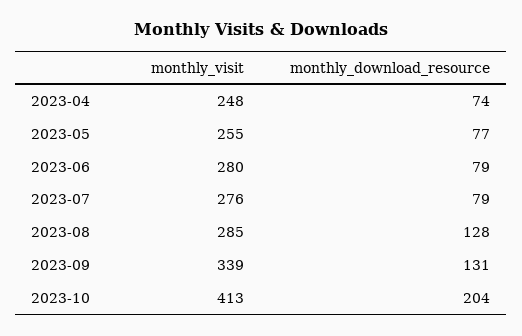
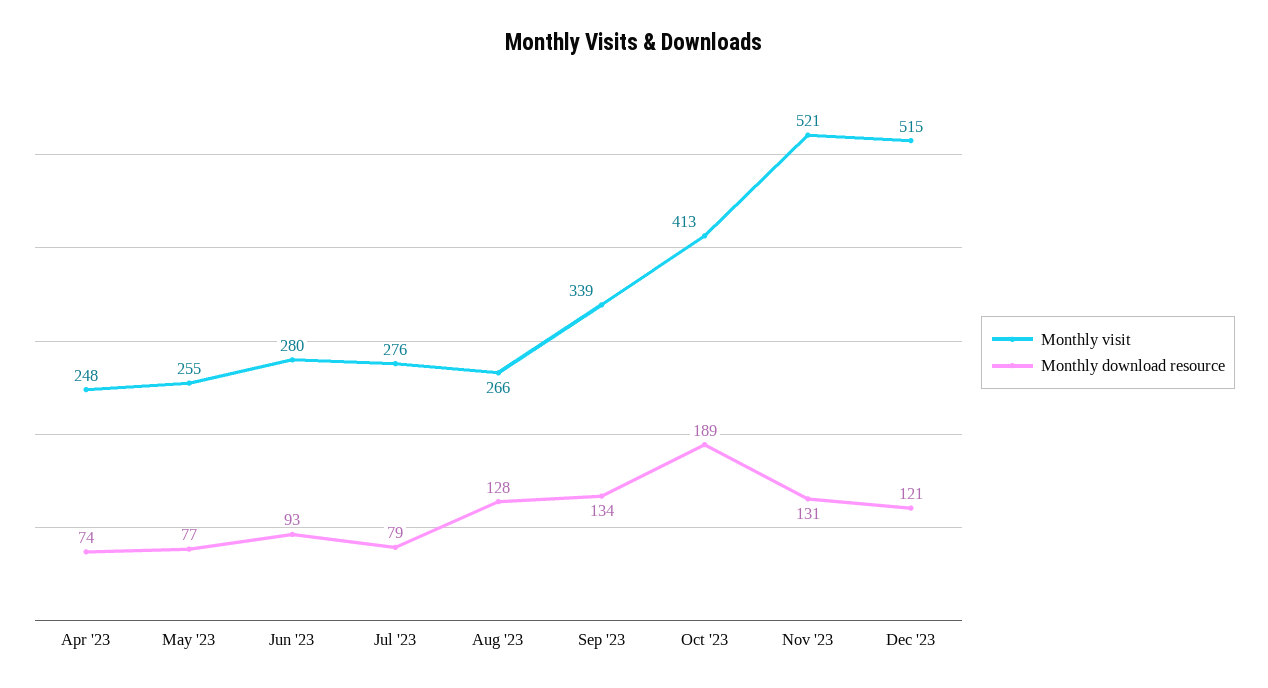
monthly_download_resource, 2023-06: 79 -> 93
monthly_visit, 2023-08: 285 -> 266
monthly_download_resource, 2023-09: 131 -> 134
monthly_download_resource, 2023-10: 204 -> 189
monthly_visit, Nov '23: none -> 521
monthly_download_resource, Nov '23: none -> 131
monthly_visit, Dec '23: none -> 515
monthly_download_resource, Dec '23: none -> 121

